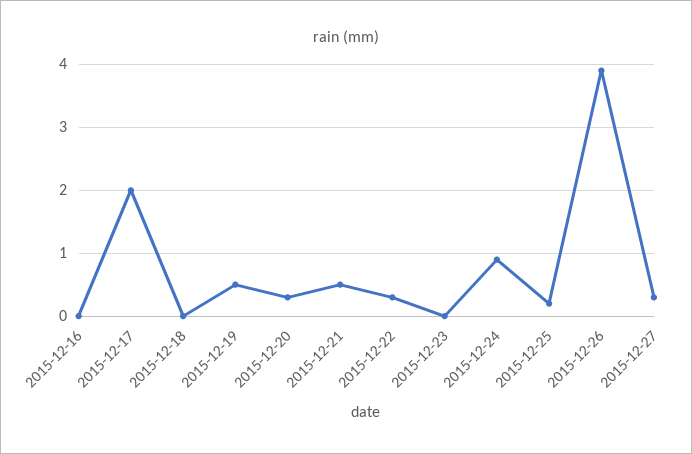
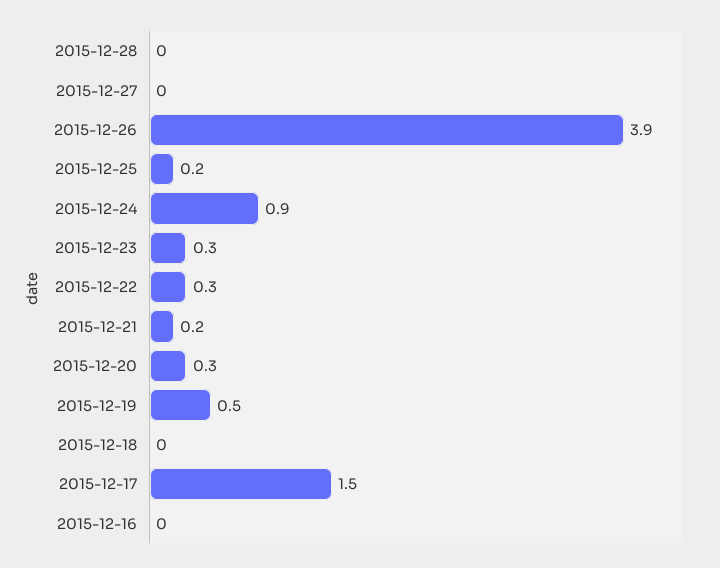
2015-12-17: 2 -> 1.5
2015-12-21: 0.5 -> 0.2
2015-12-23: 0 -> 0.3
2015-12-27: 0.3 -> 0
2015-12-28: none -> 0

